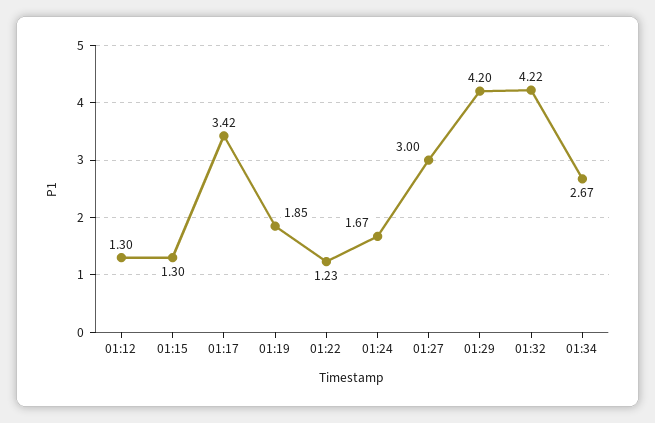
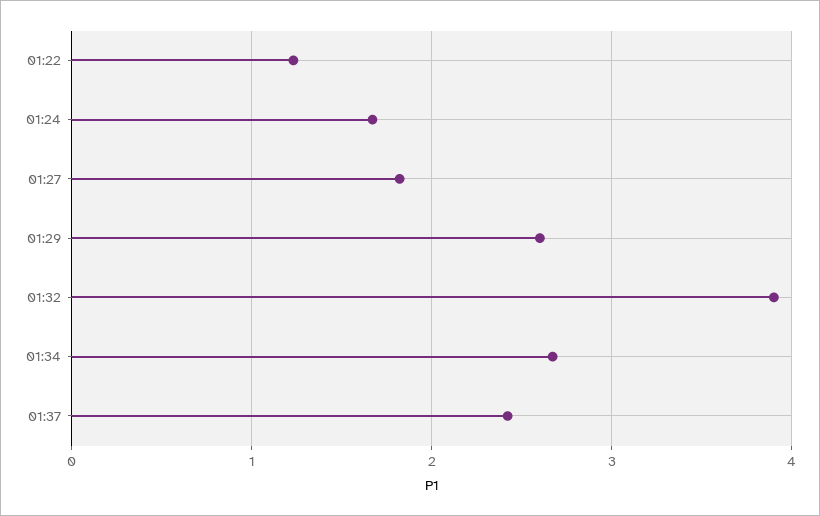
01:12: 1.3 -> none
01:15: 1.3 -> none
01:17: 3.42 -> none
01:19: 1.85 -> none
01:27: 3 -> 1.8
01:29: 4.2 -> 2.6
01:32: 4.22 -> 3.9
01:37: none -> 2.4

